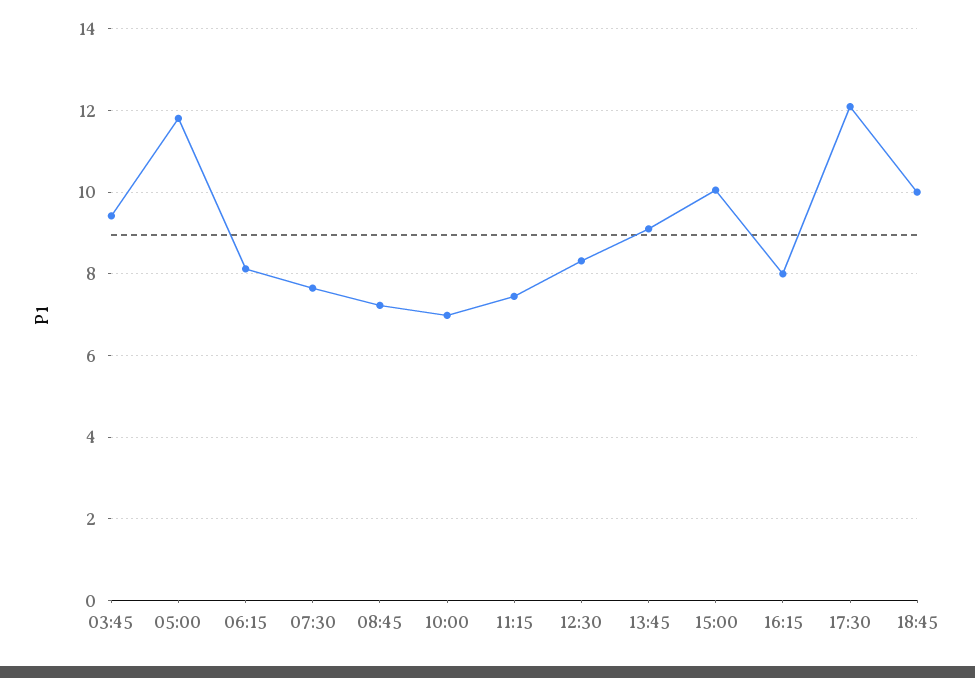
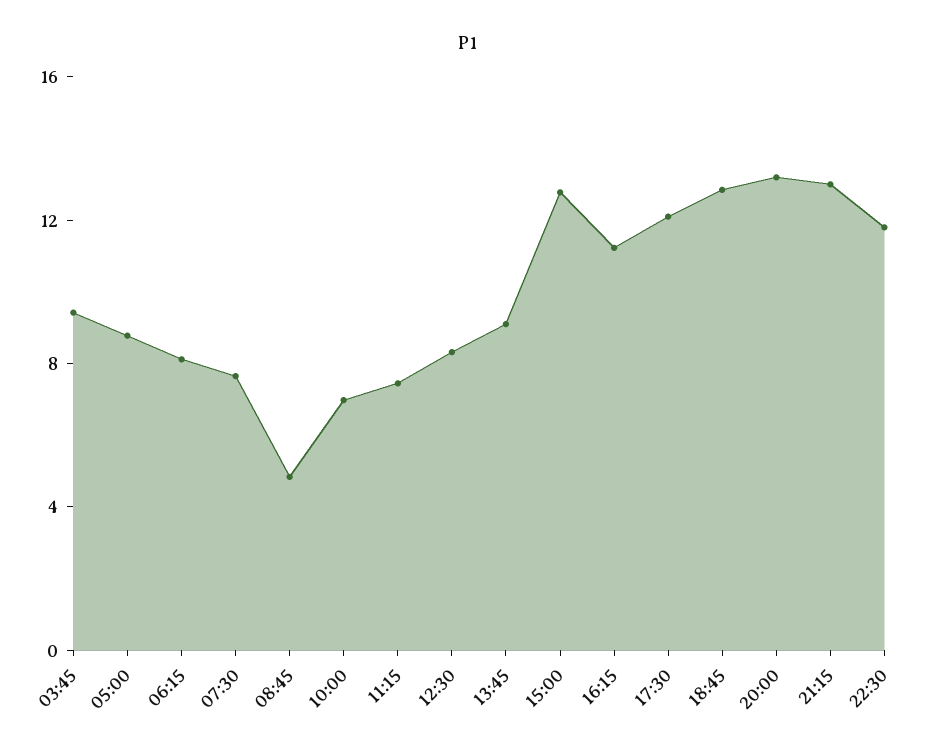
05:00: 11.8 -> 9
08:45: 7.2 -> 5
15:00: 10 -> 13
16:15: 8 -> 11
18:45: 10 -> 13
20:00: none -> 13
21:15: none -> 13
22:30: none -> 12

